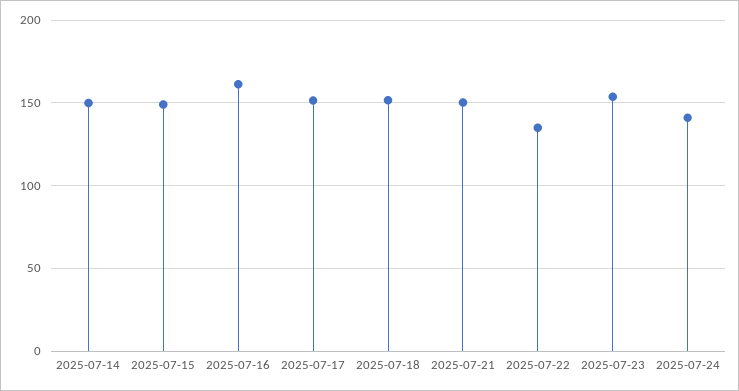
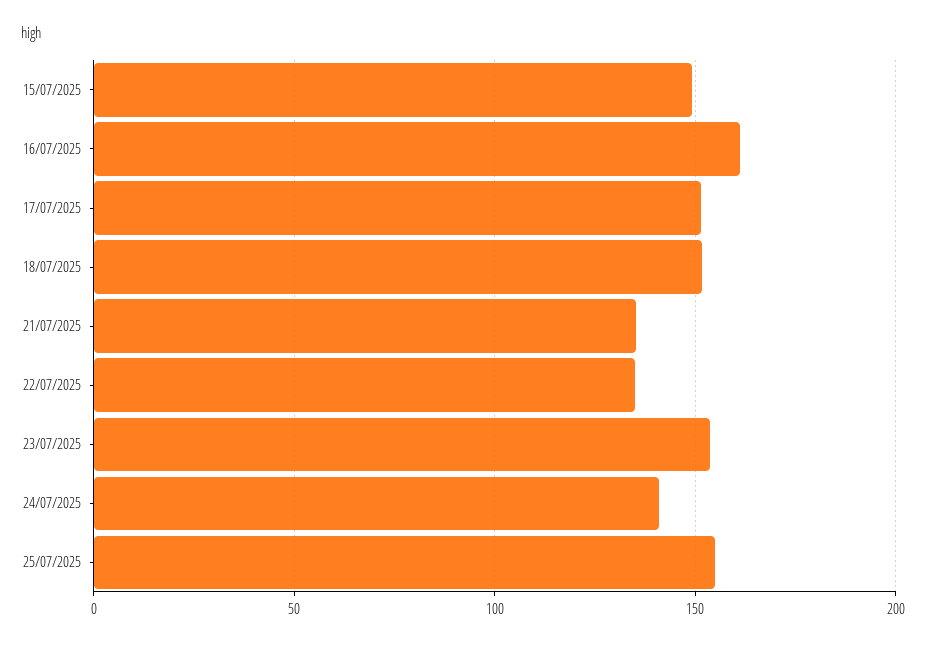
2025-07-14: 150 -> none
2025-07-21: 150 -> 135
25/07/2025: none -> 155

